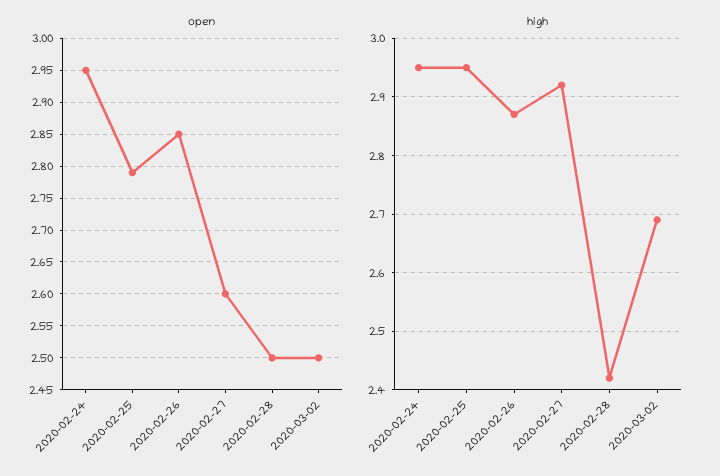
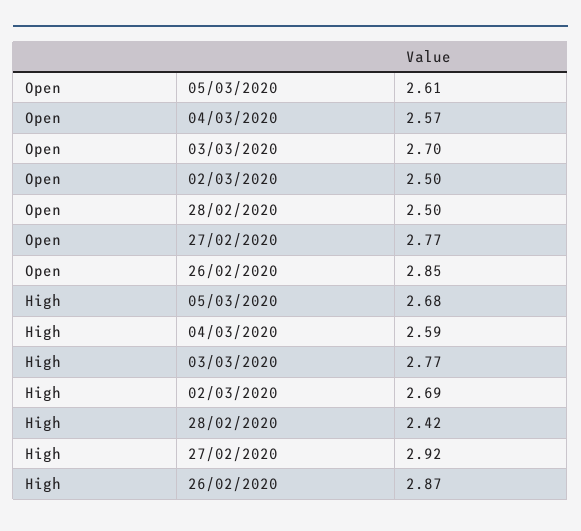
open, 2020-02-24: 2.95 -> none
open, 2020-02-25: 2.79 -> none
open, 2020-02-27: 2.6 -> 2.77
high, 2020-02-24: 2.95 -> none
high, 2020-02-25: 2.95 -> none
open, 05/03/2020: none -> 2.61
open, 04/03/2020: none -> 2.57
open, 03/03/2020: none -> 2.7
high, 05/03/2020: none -> 2.68
high, 04/03/2020: none -> 2.59
high, 03/03/2020: none -> 2.77

